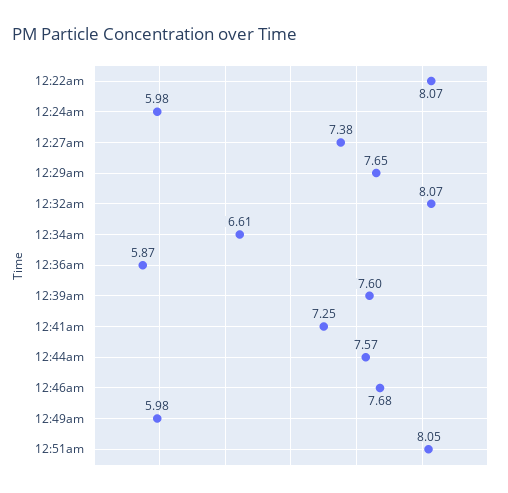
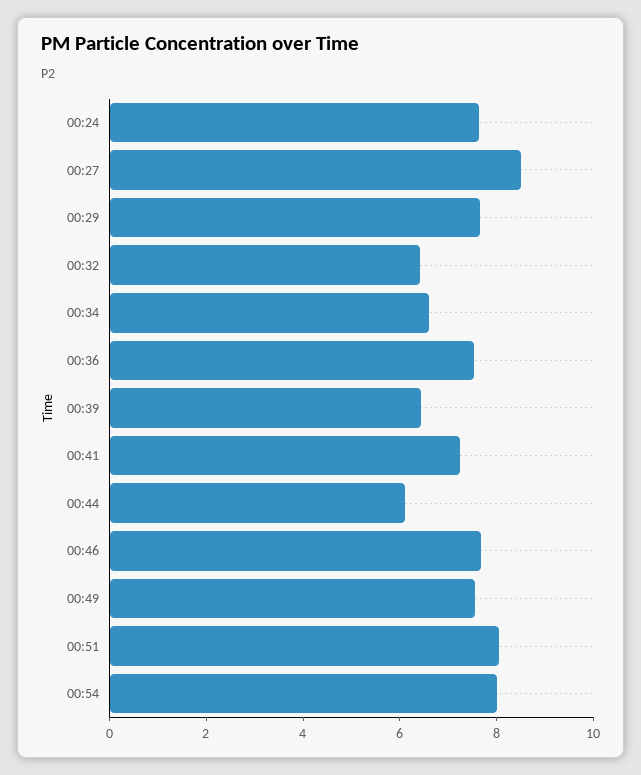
12:22am: 8.07 -> none
12:24am: 5.98 -> 7.5
12:27am: 7.38 -> 8.5
12:32am: 8.07 -> 6.5
12:36am: 5.87 -> 7.5
12:39am: 7.6 -> 6.5
12:44am: 7.57 -> 6
12:49am: 5.98 -> 7.5
00:54: none -> 8

